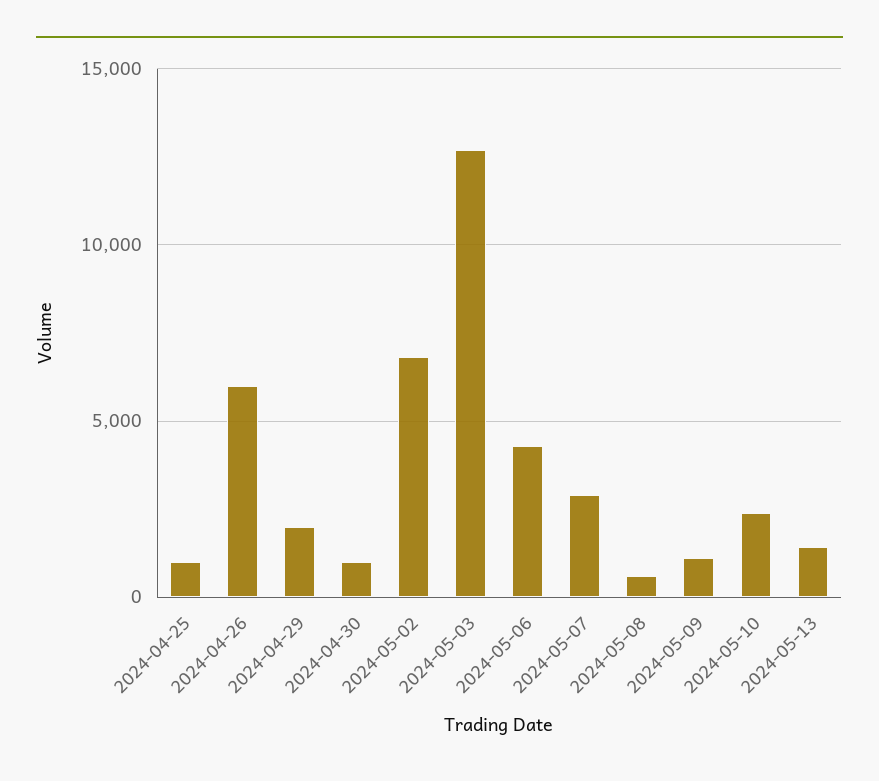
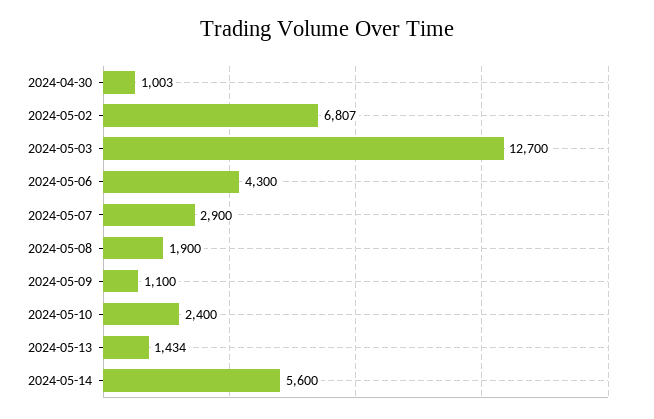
2024-04-25: 1000 -> none
2024-04-26: 6000 -> none
2024-04-29: 2000 -> none
2024-05-08: 500 -> 1900
2024-05-14: none -> 5600

